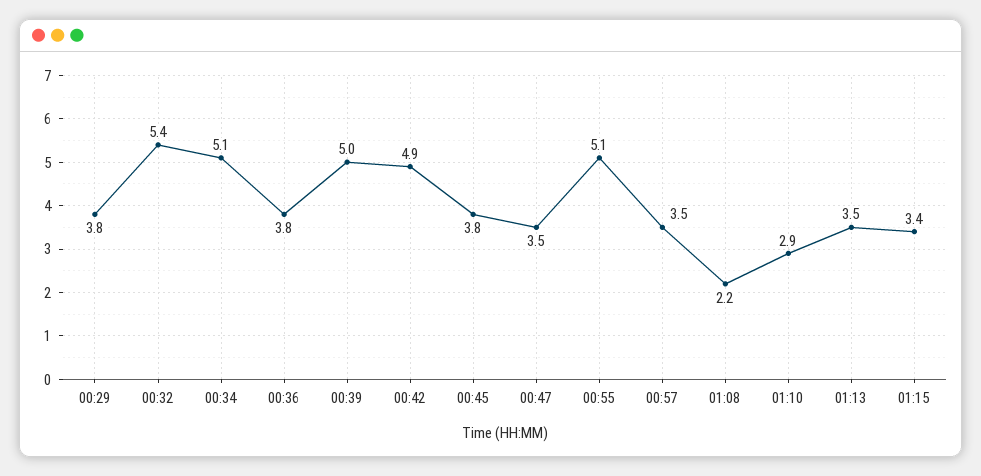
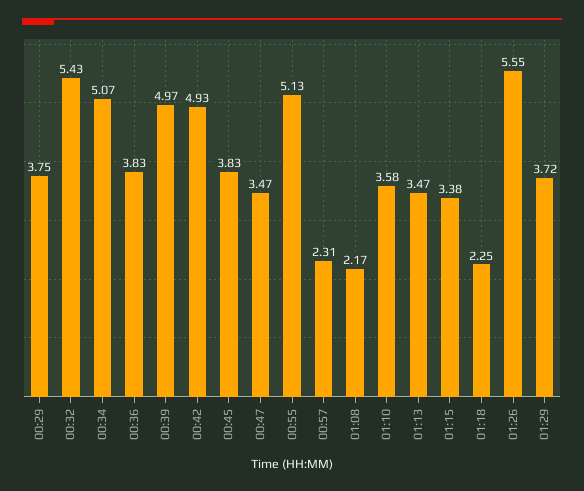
00:57: 3.5 -> 2.31
01:10: 2.9 -> 3.58
01:18: none -> 2.25
01:26: none -> 5.55
01:29: none -> 3.72

